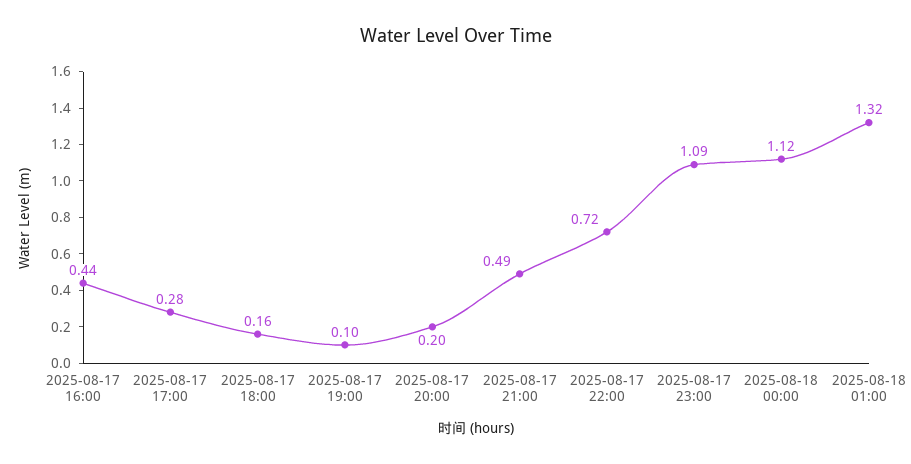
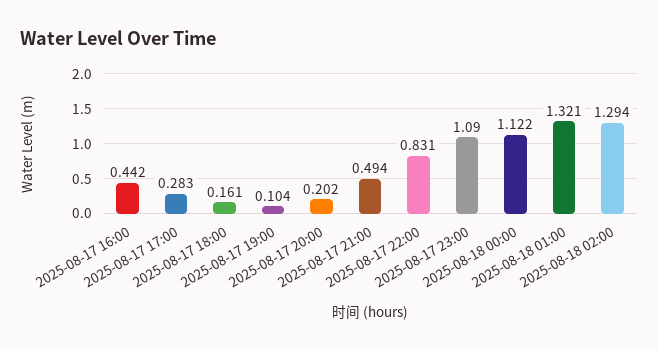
2025-08-17 22:00: 0.72 -> 0.831
2025-08-18 02:00: none -> 1.294

